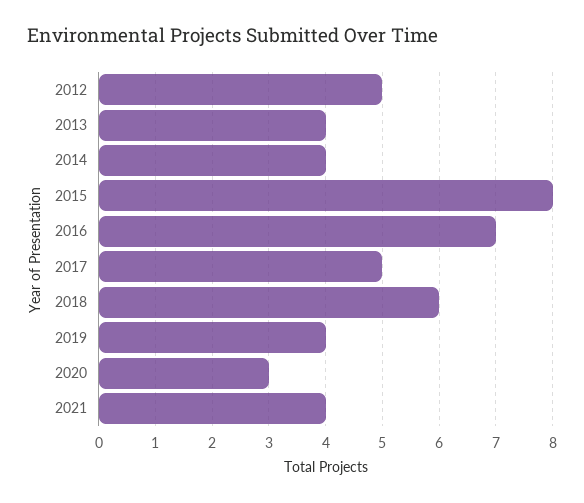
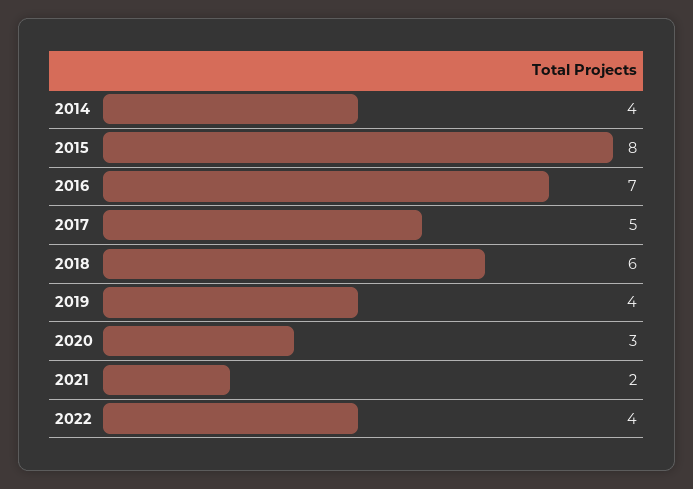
2012: 5 -> none
2013: 4 -> none
2021: 4 -> 2
2022: none -> 4

